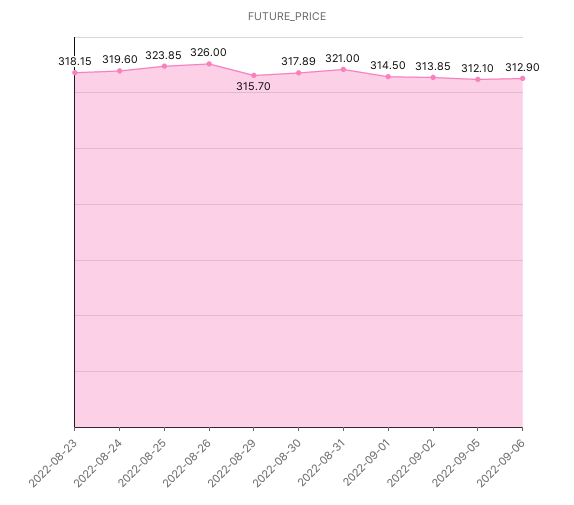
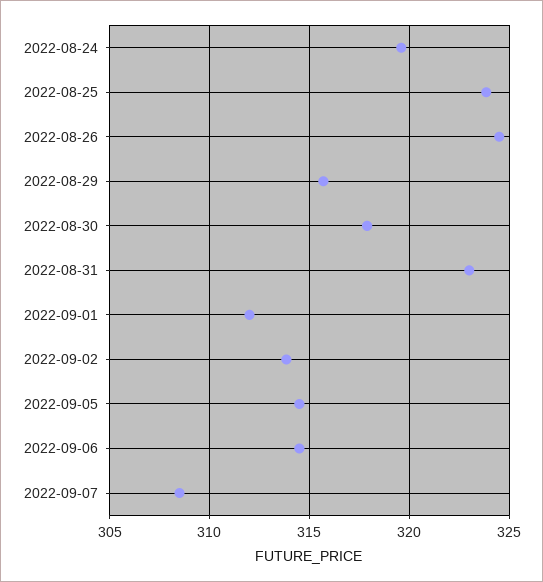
2022-08-23: 318.15 -> none
2022-08-26: 326 -> 324.5
2022-08-31: 321 -> 323
2022-09-01: 314.5 -> 312
2022-09-05: 312.1 -> 314.5
2022-09-06: 312.9 -> 314.5
2022-09-07: none -> 308.5

